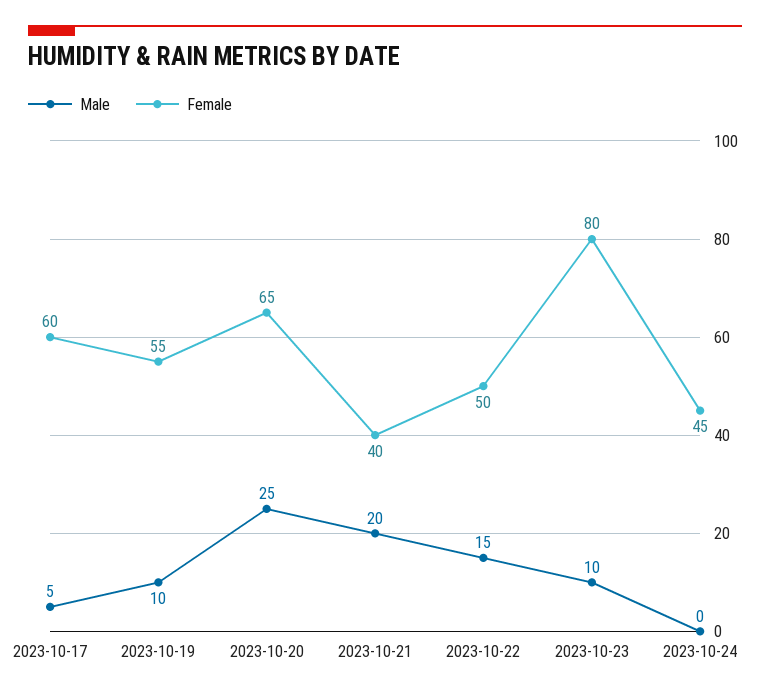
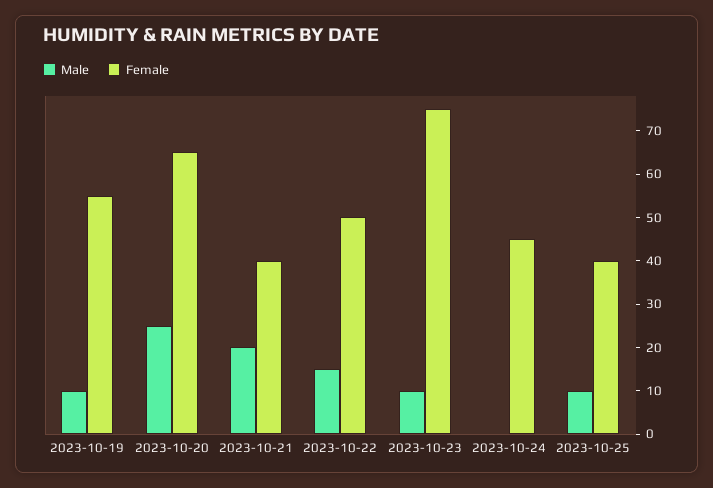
Male, 2023-10-17: 5 -> none
Female, 2023-10-17: 60 -> none
Female, 2023-10-23: 80 -> 75
Male, 2023-10-25: none -> 10
Female, 2023-10-25: none -> 40

